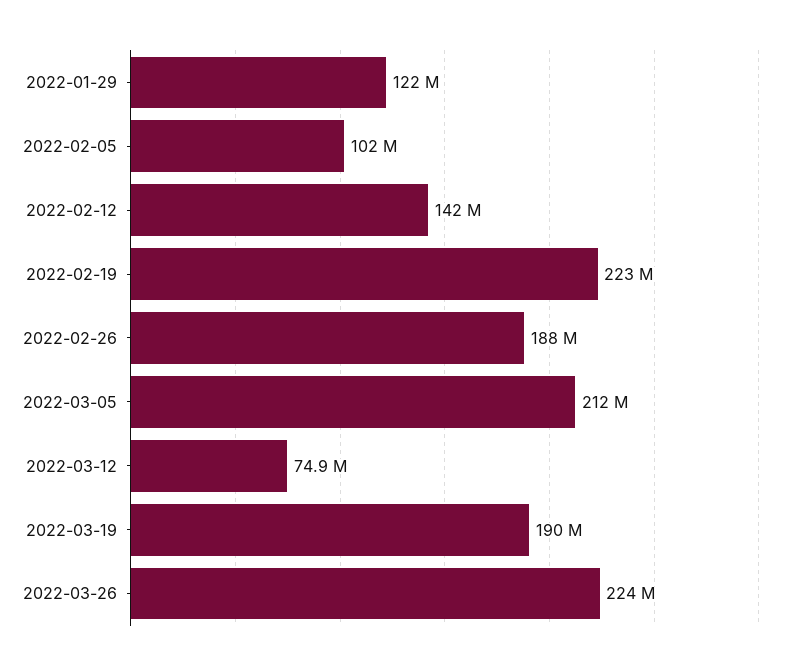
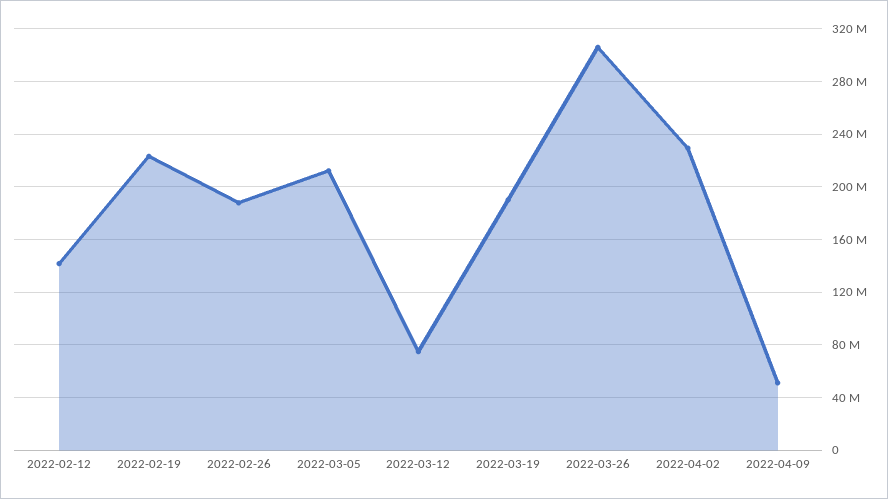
2022-01-29: 122000000 -> none
2022-02-05: 102000000 -> none
2022-03-26: 224000000 -> 305000000
2022-04-02: none -> 230000000
2022-04-09: none -> 50000000

